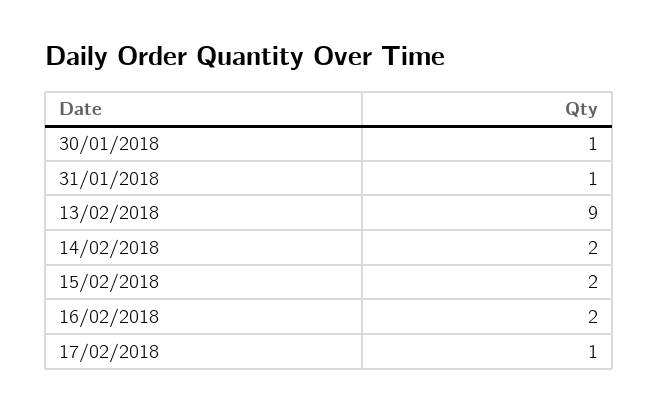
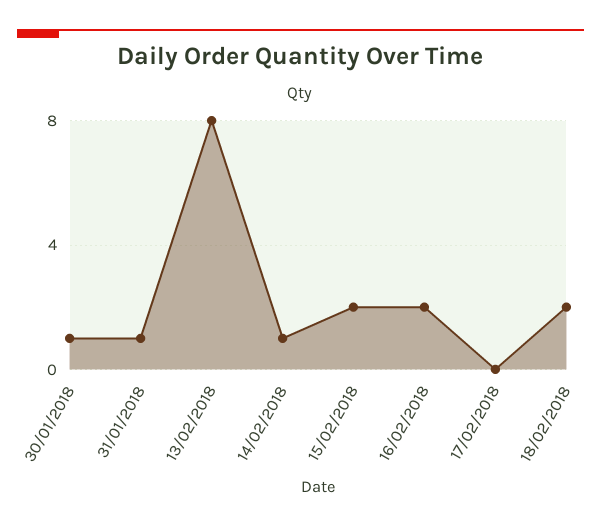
13/02/2018: 9 -> 8
14/02/2018: 2 -> 1
17/02/2018: 1 -> 0
18/02/2018: none -> 2

